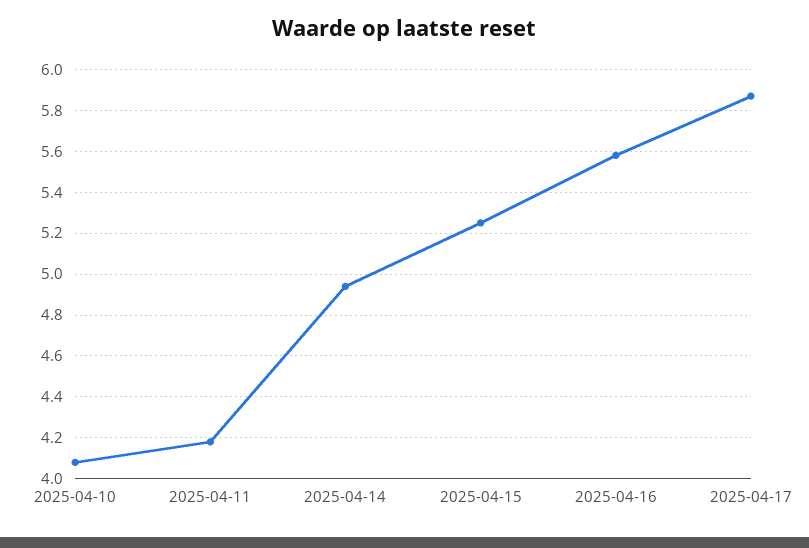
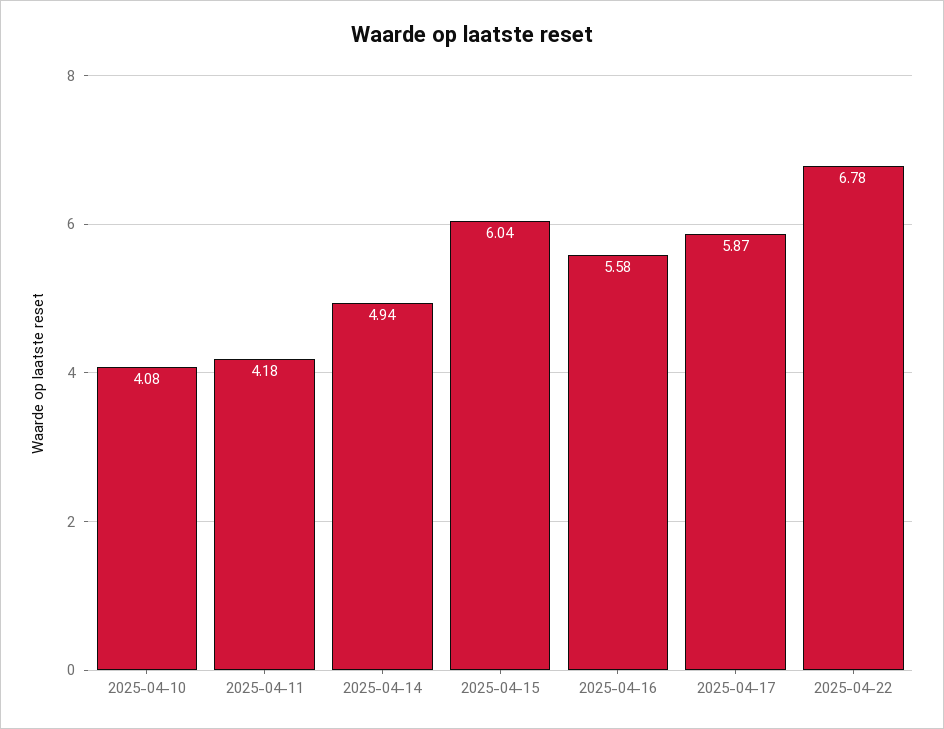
2025-04-15: 5.25 -> 6.04
2025-04-22: none -> 6.78

